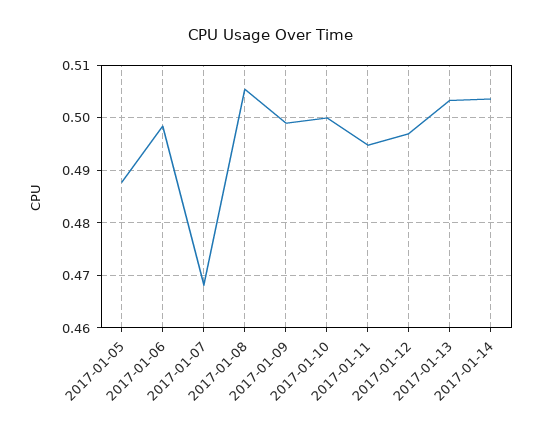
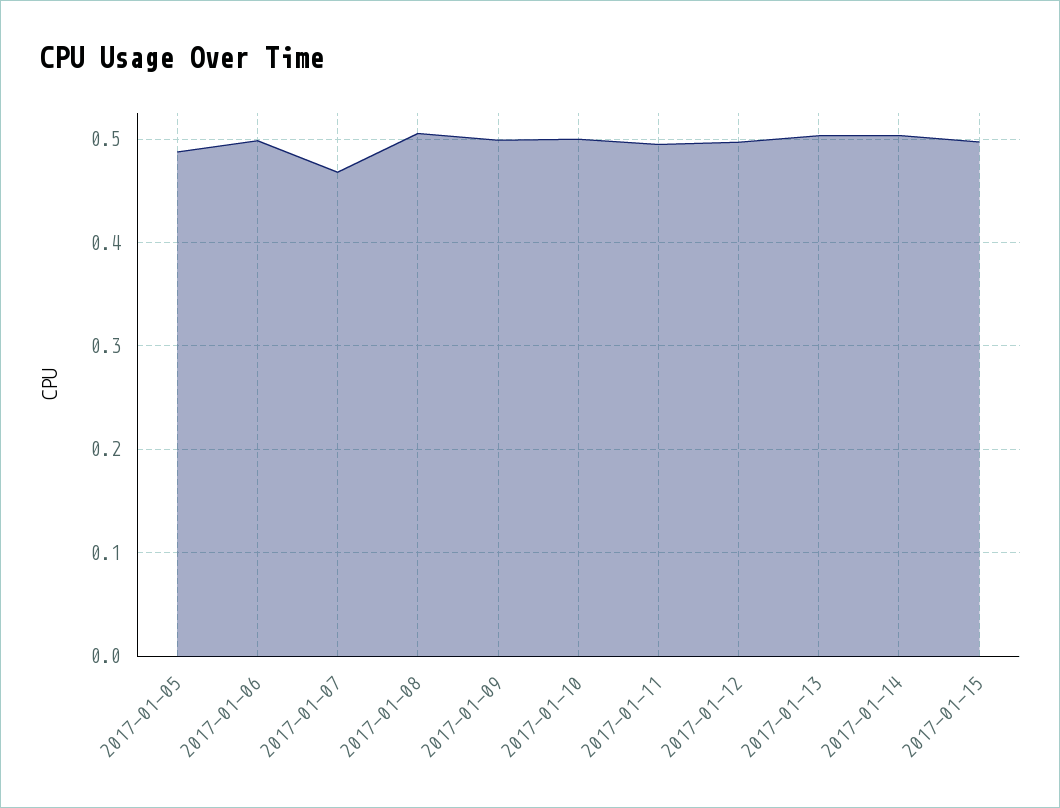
2017-01-15: none -> 0.5

